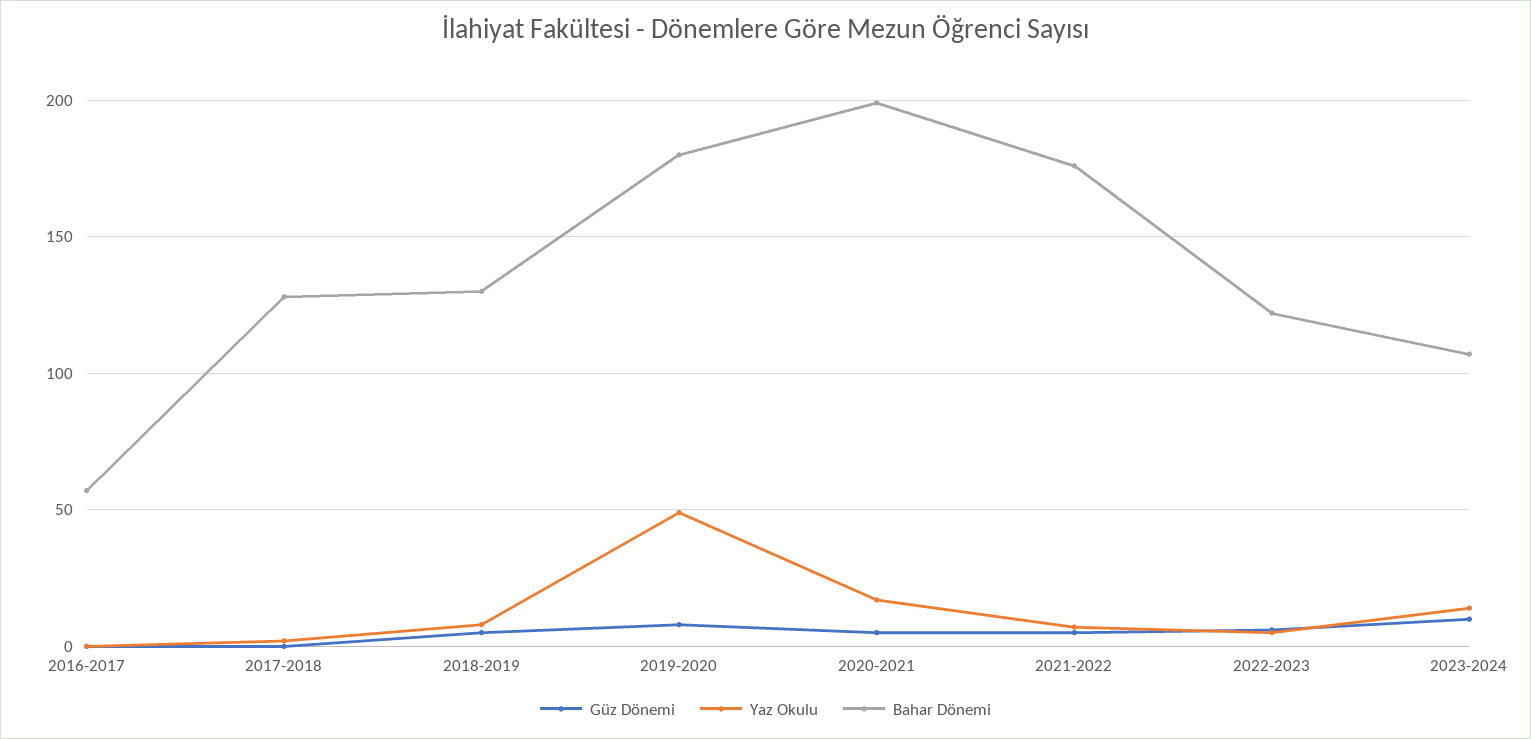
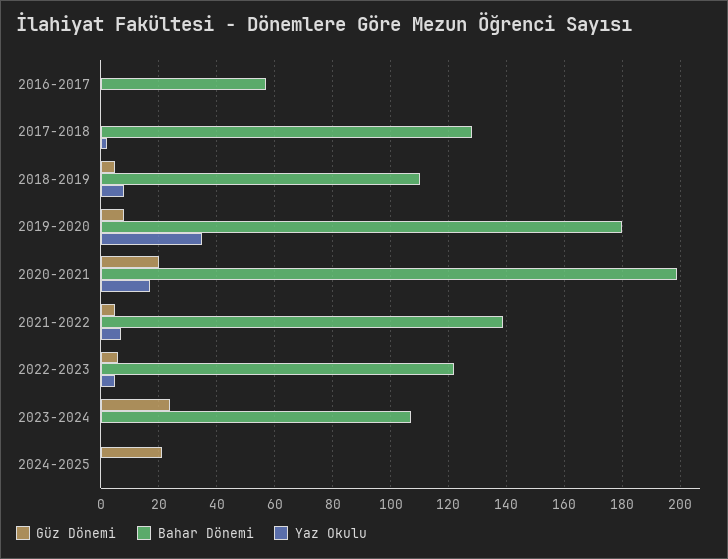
Bahar Dönemi, 2018-2019: 130 -> 110
Yaz Okulu, 2019-2020: 50 -> 35
Güz Dönemi, 2020-2021: 5 -> 20
Bahar Dönemi, 2021-2022: 175 -> 140
Güz Dönemi, 2023-2024: 10 -> 25
Yaz Okulu, 2023-2024: 15 -> 0
Güz Dönemi, 2024-2025: none -> 20
Bahar Dönemi, 2024-2025: none -> 0
Yaz Okulu, 2024-2025: none -> 0

